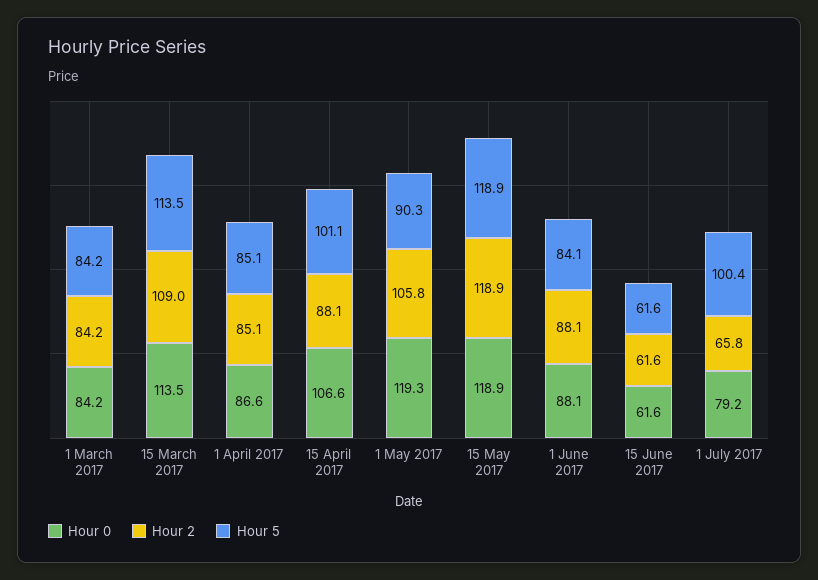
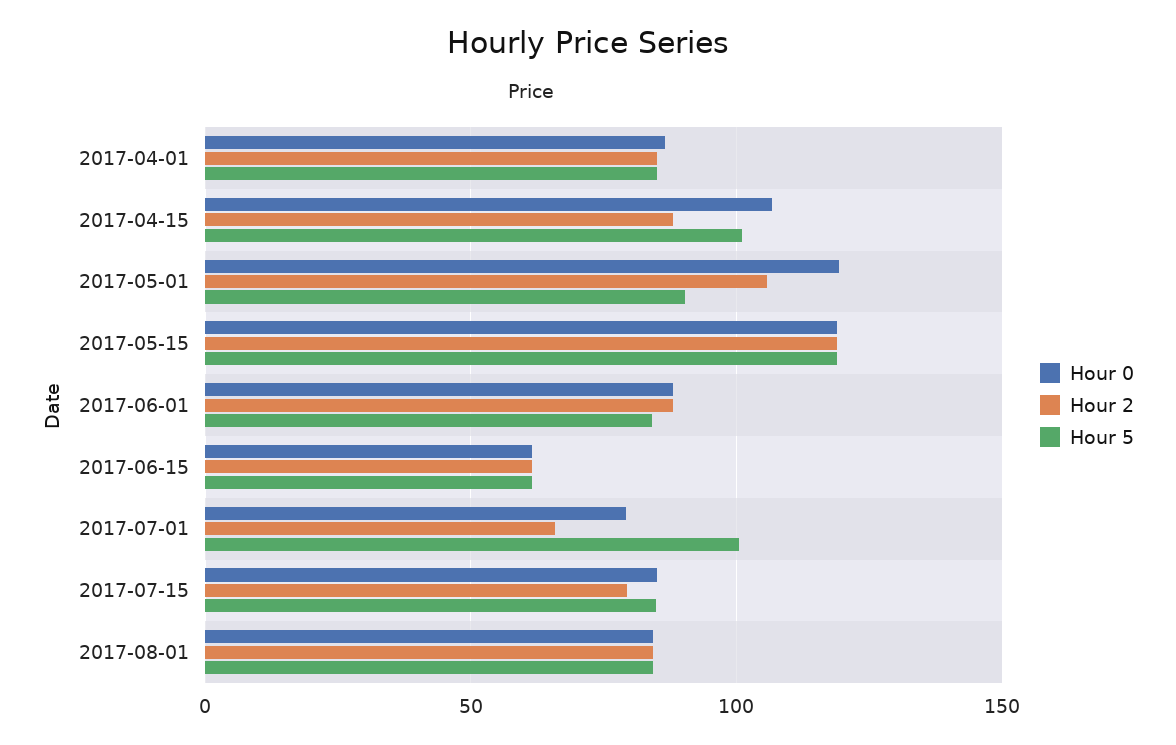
Hour 0, 1 March 2017: 84.2 -> none
Hour 2, 1 March 2017: 84.2 -> none
Hour 5, 1 March 2017: 84.2 -> none
Hour 0, 15 March 2017: 113.5 -> none
Hour 2, 15 March 2017: 109 -> none
Hour 5, 15 March 2017: 113.5 -> none
Hour 0, 2017-07-15: none -> 85
Hour 2, 2017-07-15: none -> 80
Hour 5, 2017-07-15: none -> 85
Hour 0, 2017-08-01: none -> 85
Hour 2, 2017-08-01: none -> 85
Hour 5, 2017-08-01: none -> 85

